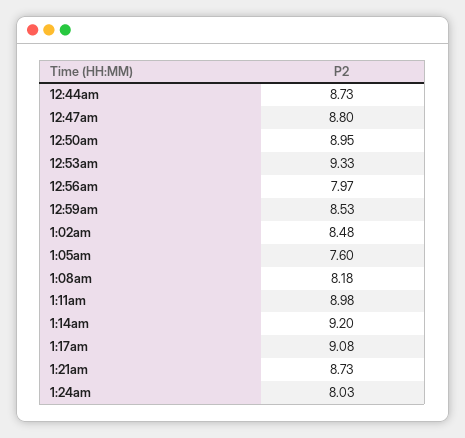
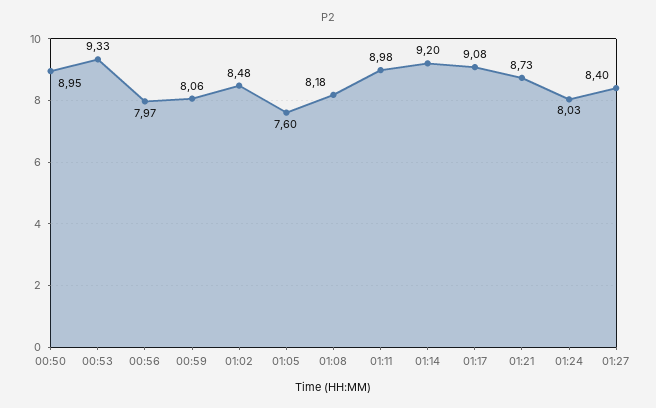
12:44am: 8.73 -> none
12:47am: 8.8 -> none
12:59am: 8.53 -> 8.06
01:27: none -> 8.4

